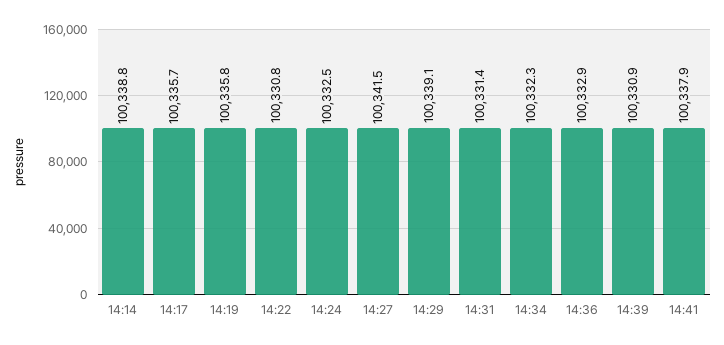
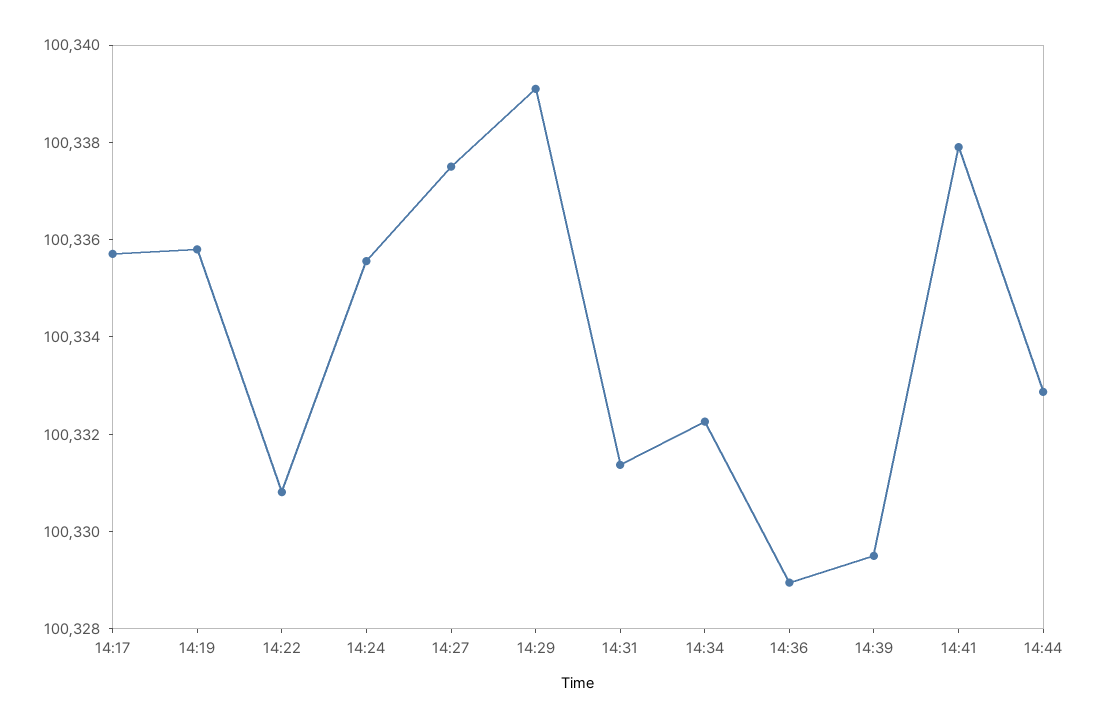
14:14: 100338.8 -> none
14:24: 100332.5 -> 100335.5
14:27: 100341.5 -> 100337.5
14:36: 100332.9 -> 100329
14:39: 100330.9 -> 100329.5
14:44: none -> 100333

